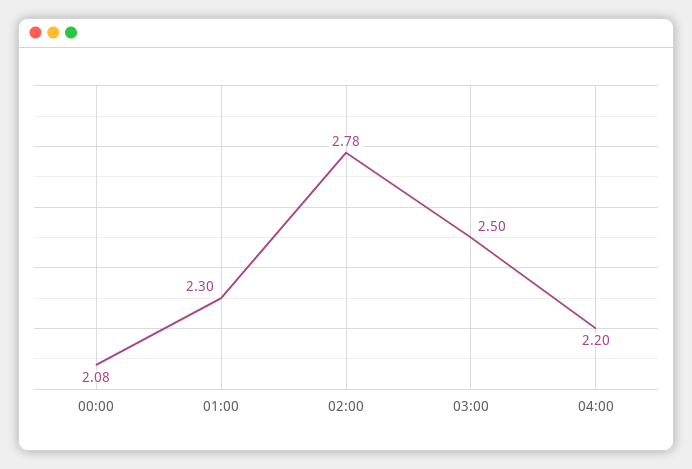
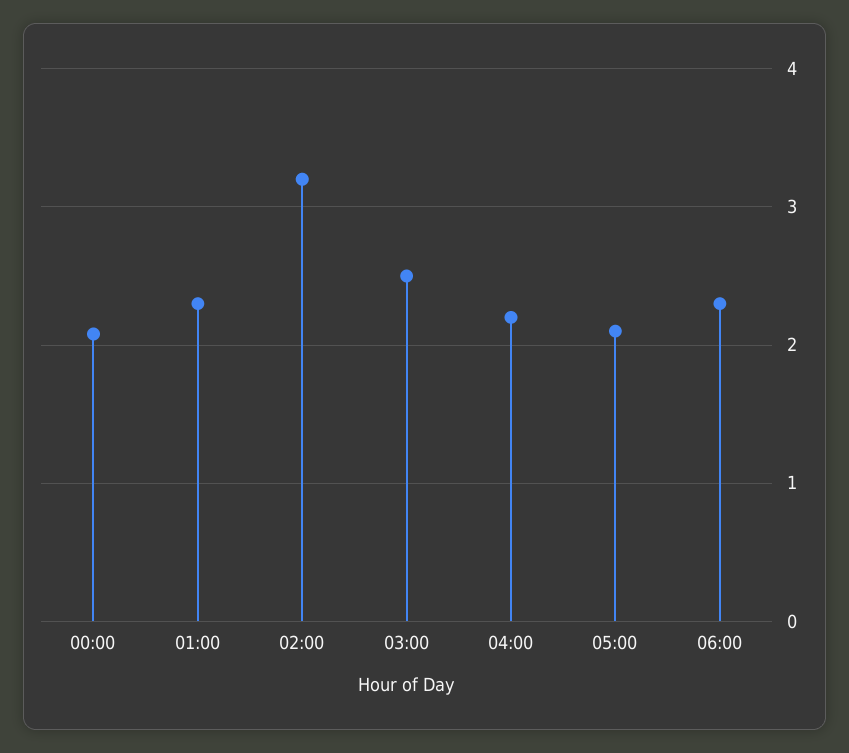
02:00: 2.78 -> 3.2
05:00: none -> 2.1
06:00: none -> 2.3

